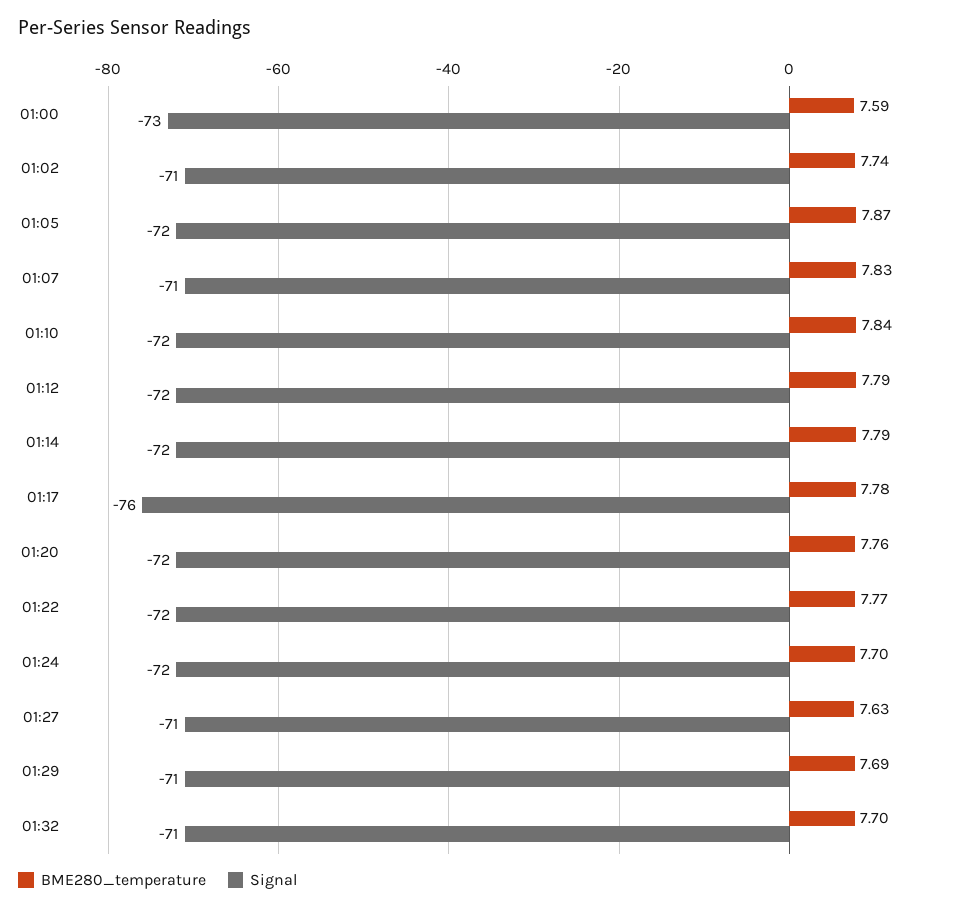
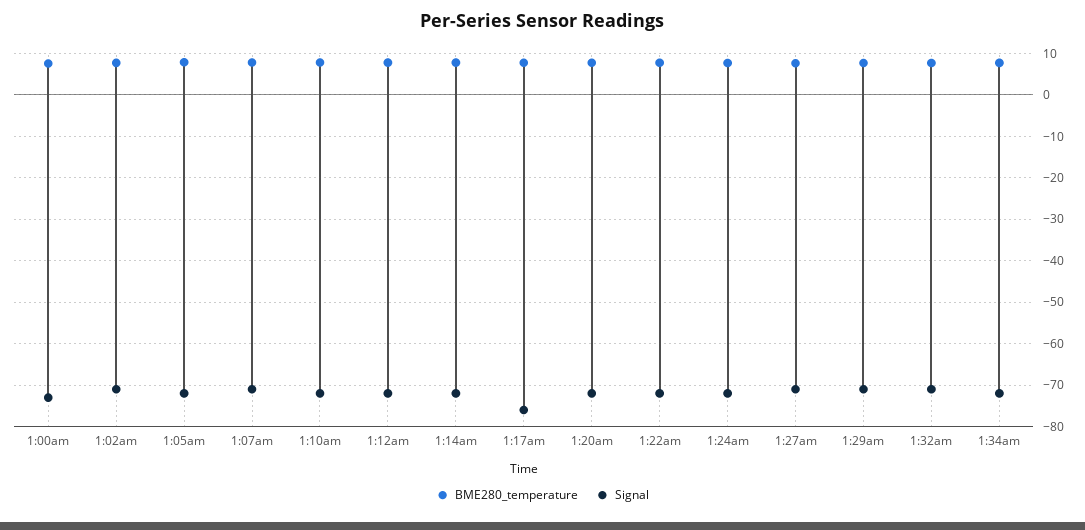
BME280_temperature, 1:34am: none -> 8
Signal, 1:34am: none -> -72

